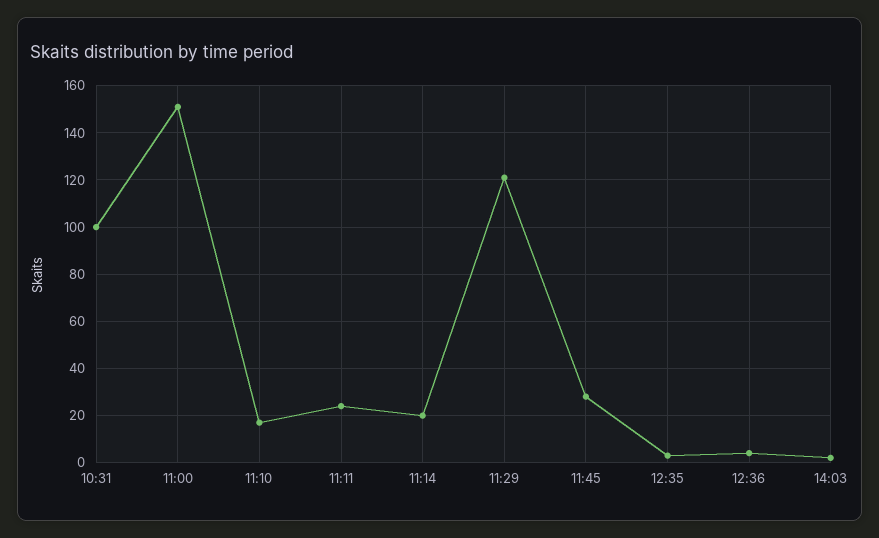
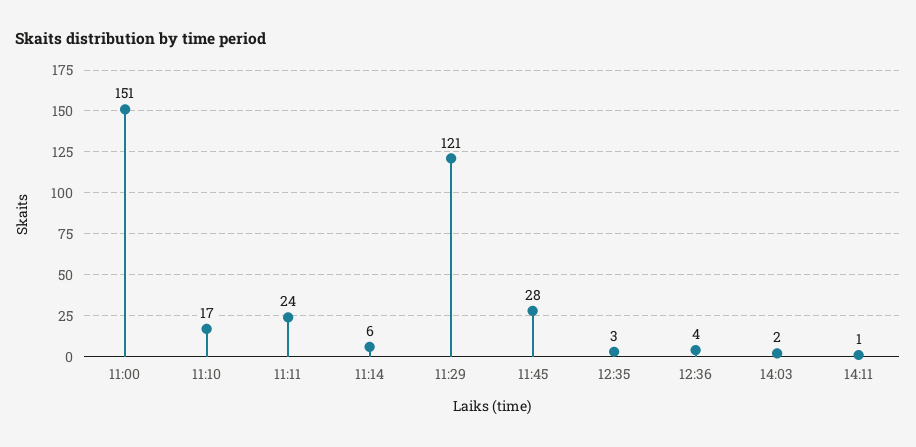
10:31: 100 -> none
11:14: 20 -> 6
14:11: none -> 1

